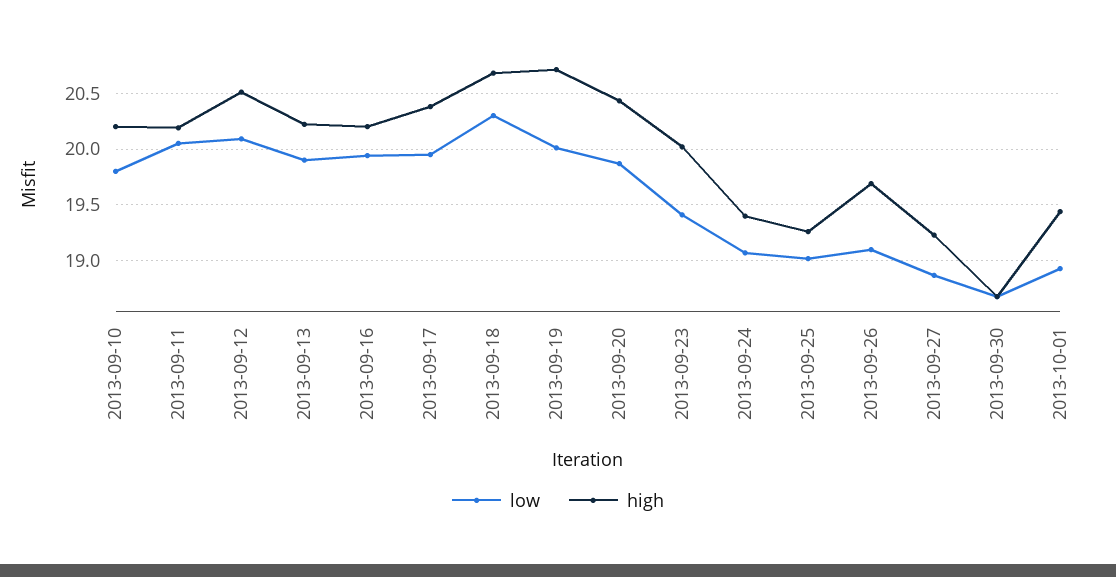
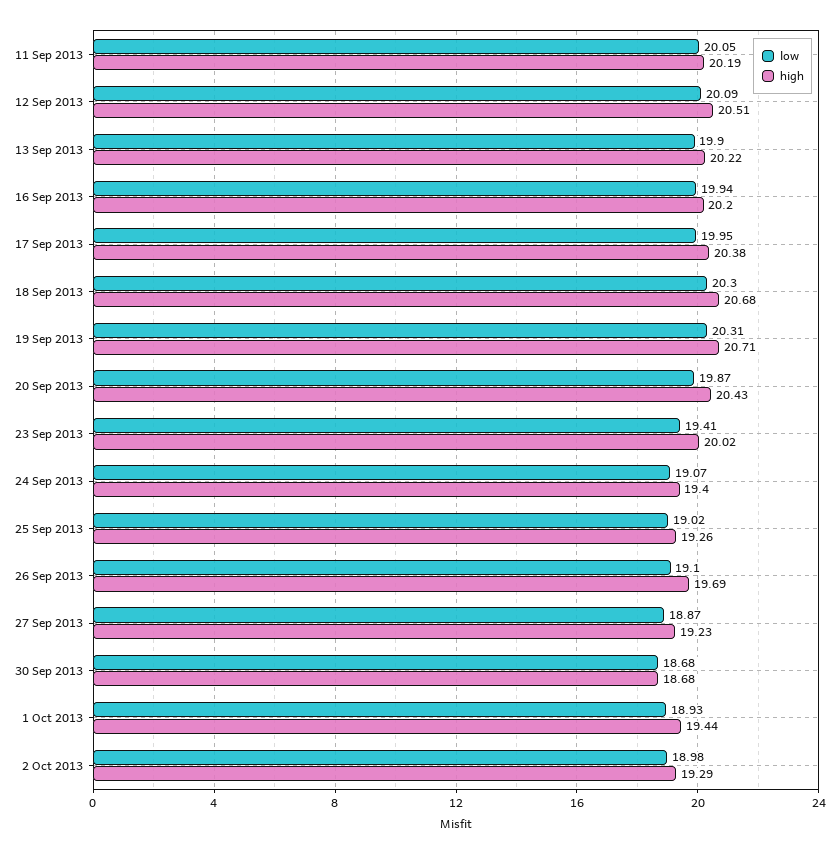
low, 2013-09-10: 19.8 -> none
high, 2013-09-10: 20.2 -> none
low, 2013-09-19: 20 -> 20.31
low, 2 Oct 2013: none -> 18.98
high, 2 Oct 2013: none -> 19.29

